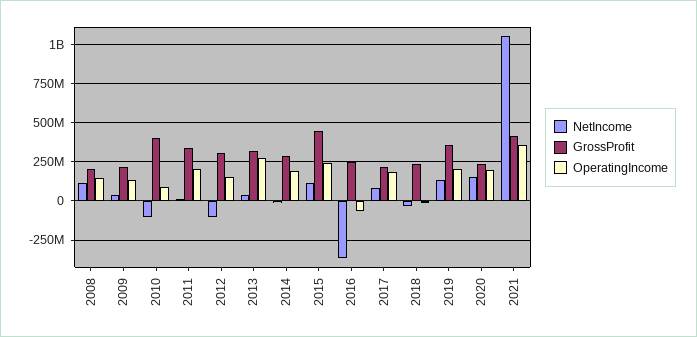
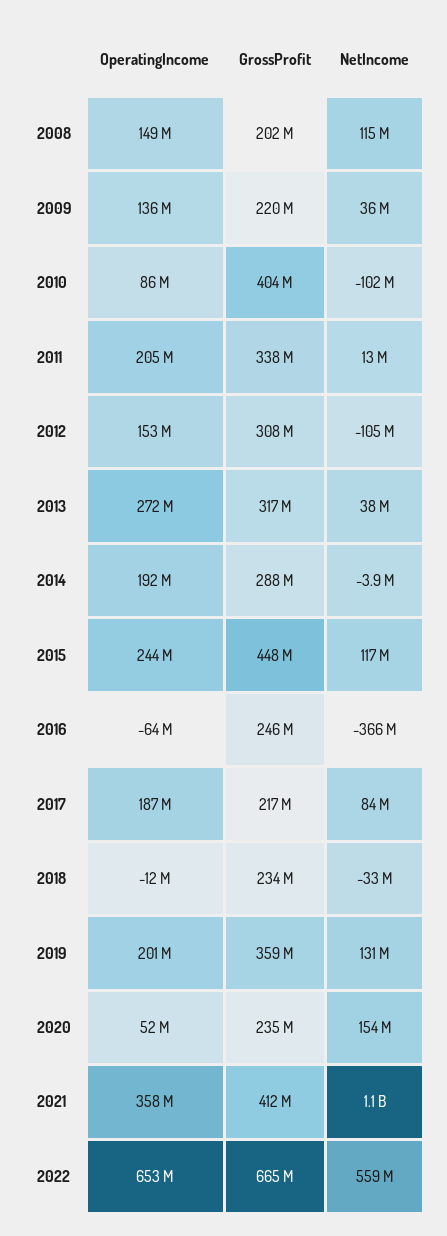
OperatingIncome, 2020: 200000000 -> 52000000
OperatingIncome, 2022: none -> 653000000
GrossProfit, 2022: none -> 665000000
NetIncome, 2022: none -> 559000000

